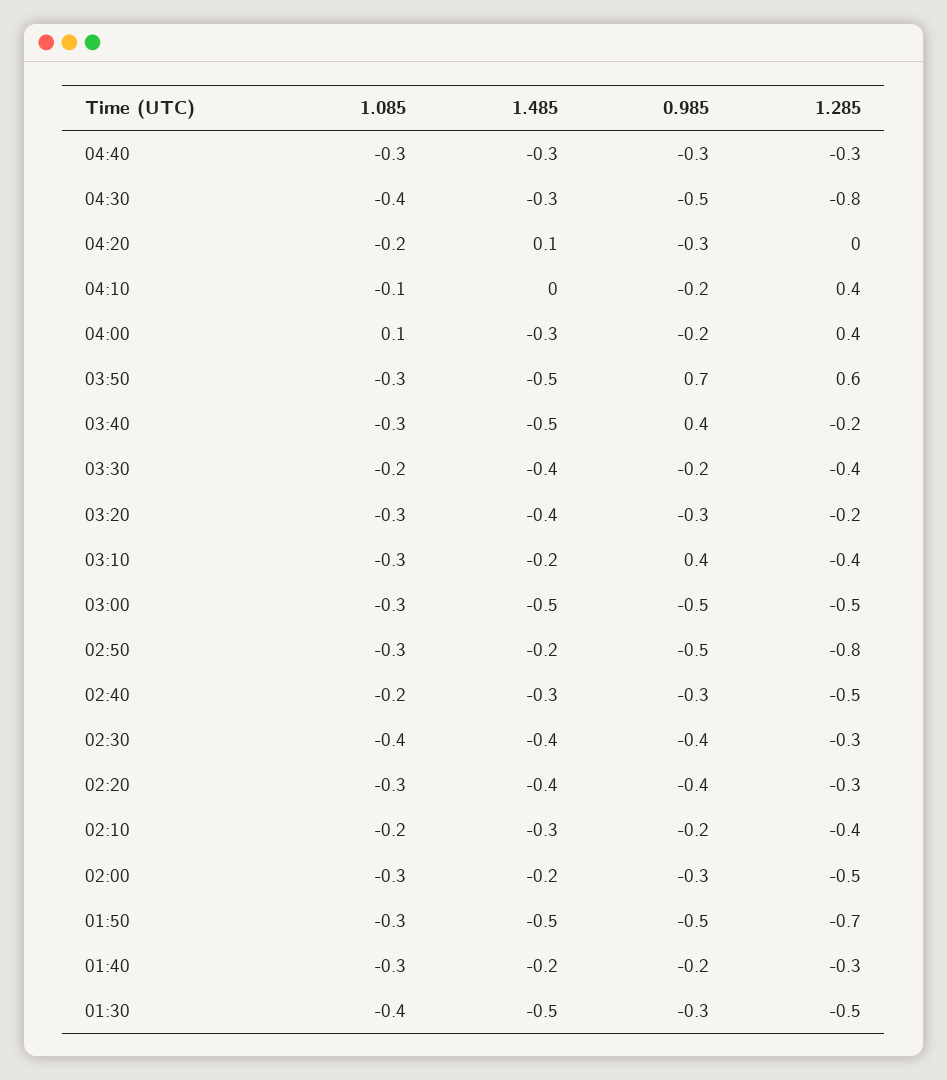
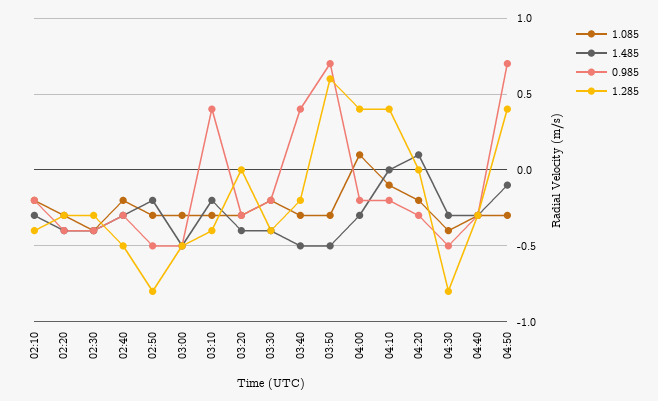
1.285, 03:20: -0.2 -> 0
1.085, 02:00: -0.3 -> none
1.485, 02:00: -0.2 -> none
0.985, 02:00: -0.3 -> none
1.285, 02:00: -0.5 -> none
1.085, 01:50: -0.3 -> none
1.485, 01:50: -0.5 -> none
0.985, 01:50: -0.5 -> none
1.285, 01:50: -0.7 -> none
1.085, 01:40: -0.3 -> none
1.485, 01:40: -0.2 -> none
0.985, 01:40: -0.2 -> none
1.285, 01:40: -0.3 -> none
1.085, 01:30: -0.4 -> none
1.485, 01:30: -0.5 -> none
0.985, 01:30: -0.3 -> none
1.285, 01:30: -0.5 -> none
1.085, 04:50: none -> -0.3
1.485, 04:50: none -> -0.1
0.985, 04:50: none -> 0.7
1.285, 04:50: none -> 0.4

